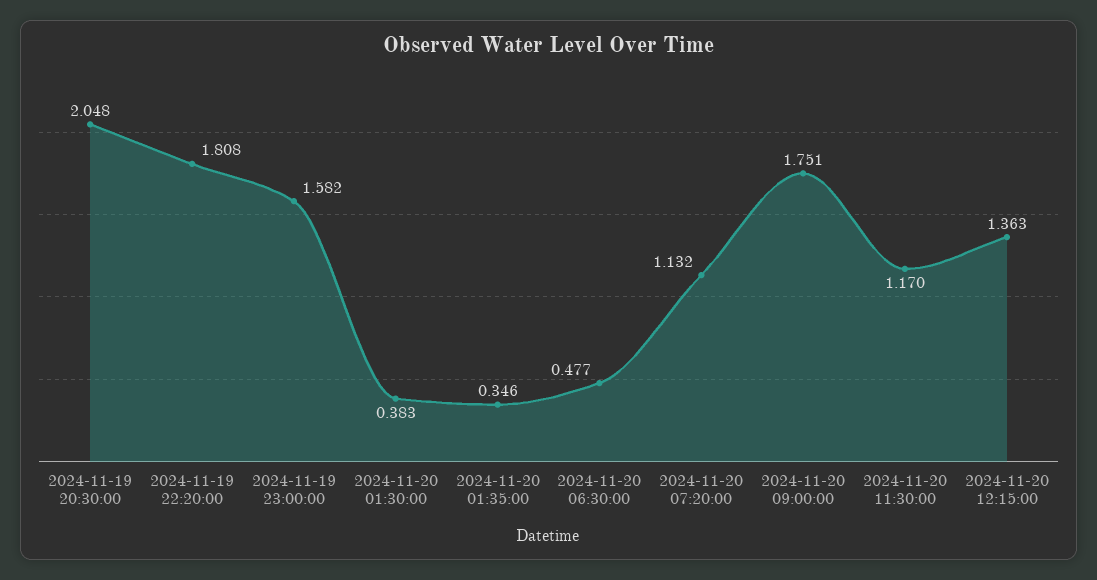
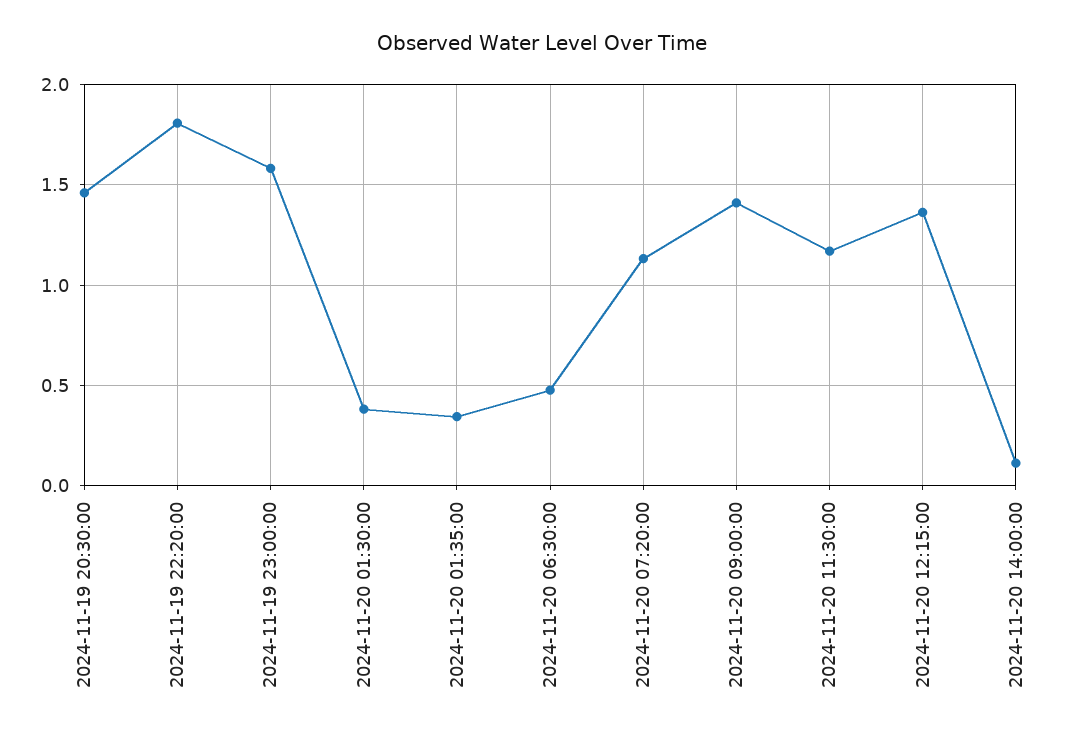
2024-11-19 20:30:00: 2.048 -> 1.45
2024-11-20 09:00:00: 1.751 -> 1.4
2024-11-20 14:00:00: none -> 0.1

